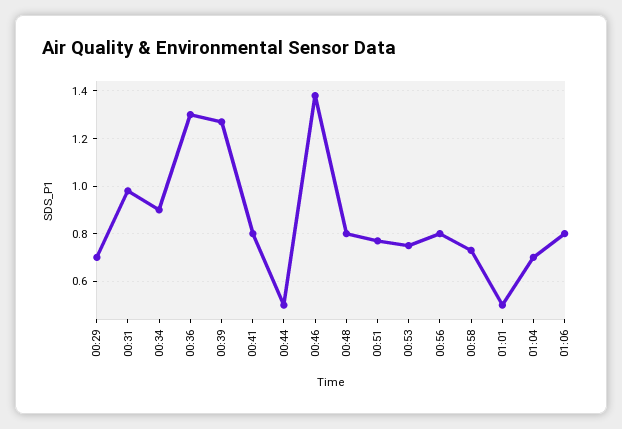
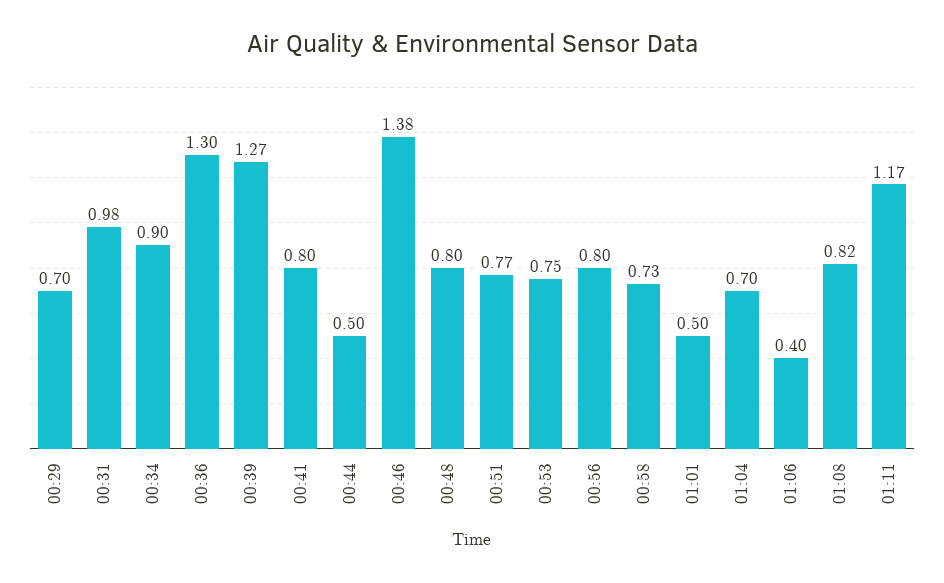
01:06: 0.8 -> 0.4
01:08: none -> 0.82
01:11: none -> 1.17

